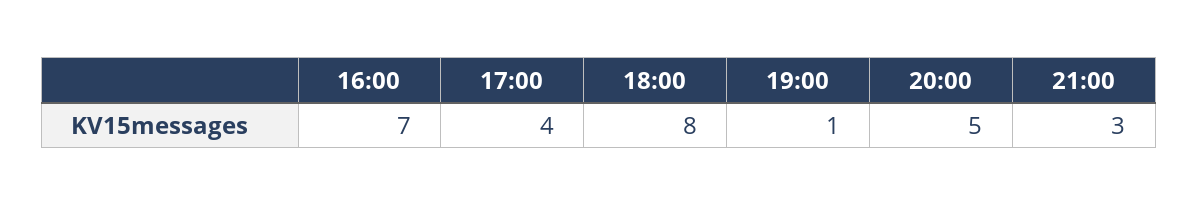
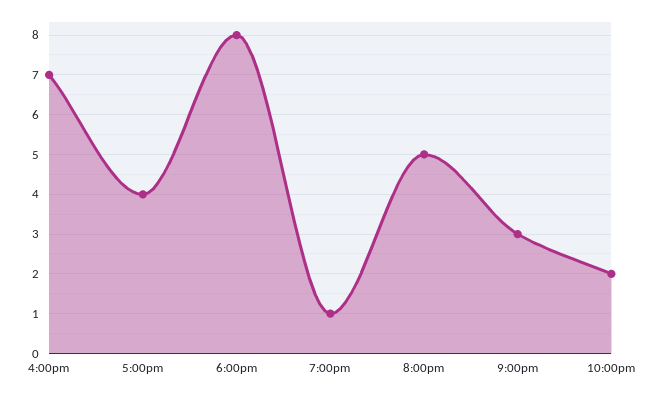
10:00pm: none -> 2

